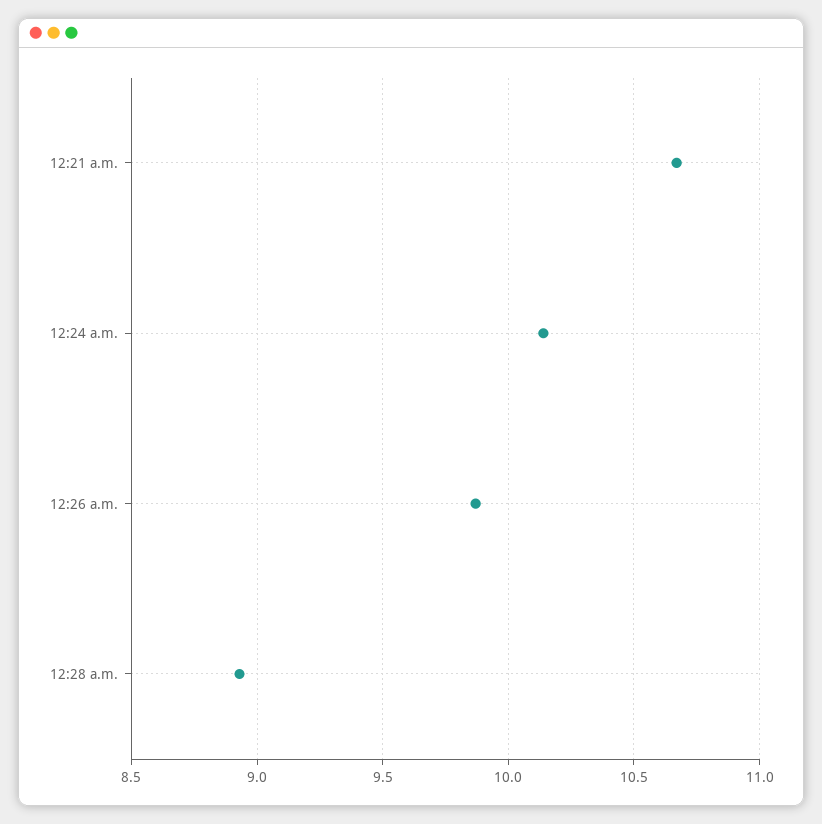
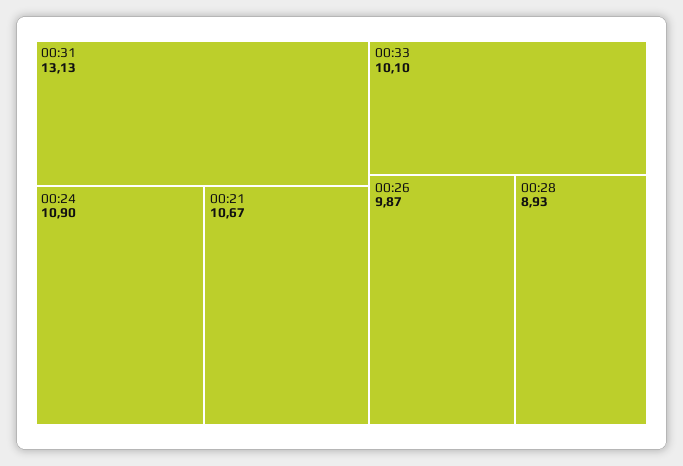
12:24 a.m.: 10.15 -> 10.9
00:31: none -> 13.13
00:33: none -> 10.1

